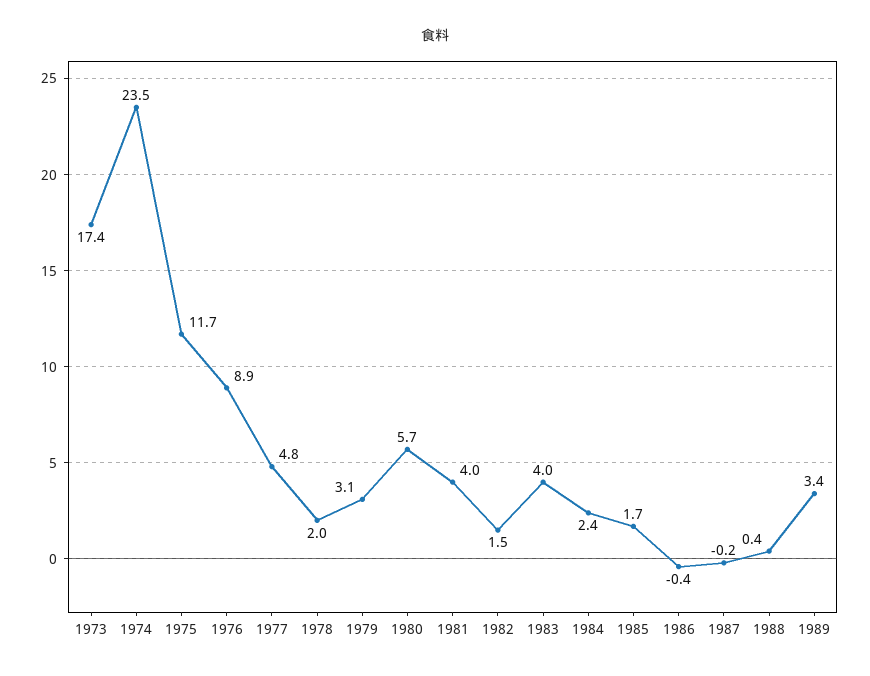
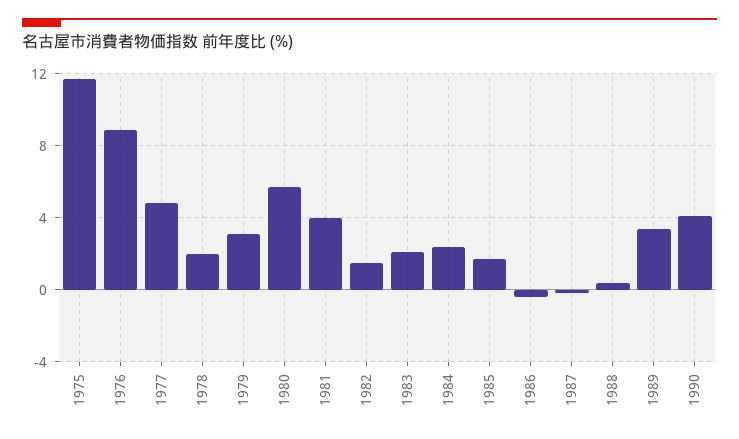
1973: 17.4 -> none
1974: 23.5 -> none
1983: 4 -> 2
1990: none -> 4

